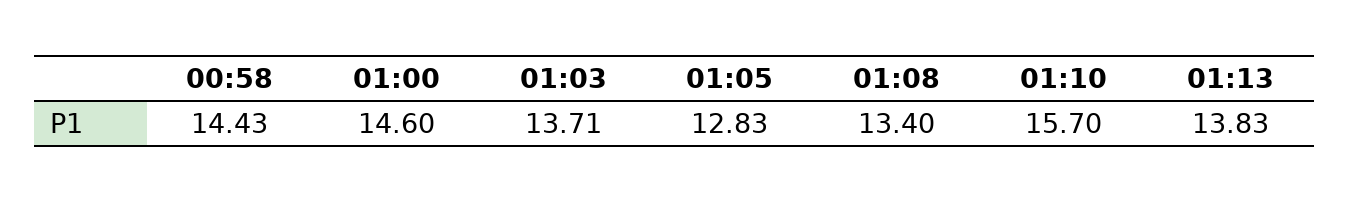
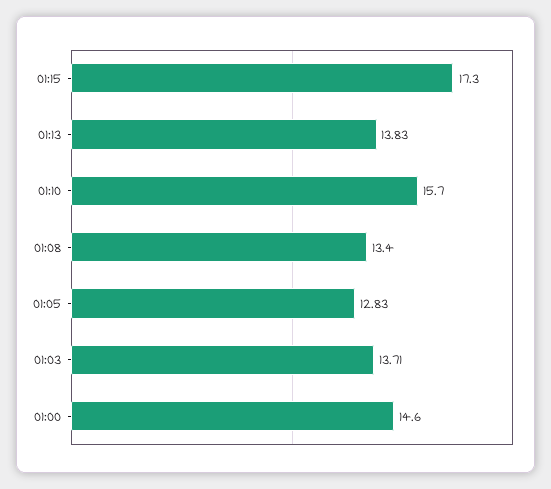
00:58: 14.43 -> none
01:15: none -> 17.3

